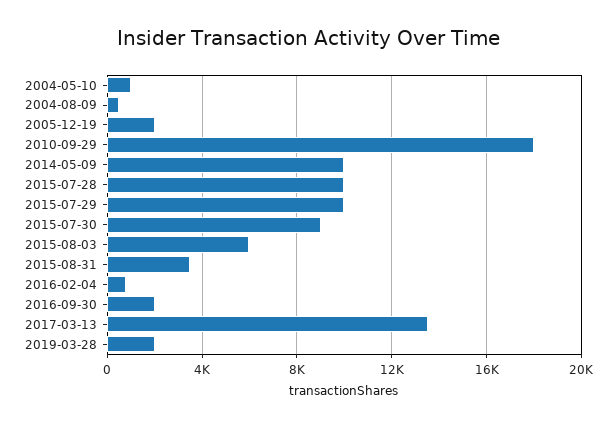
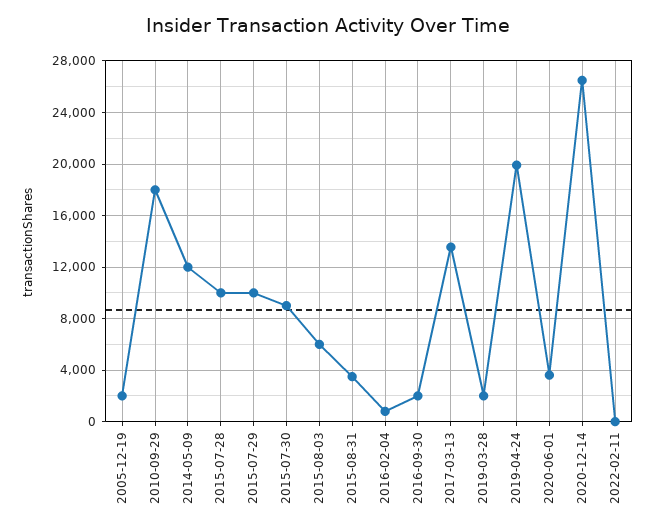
2004-05-10: 1000 -> none
2004-08-09: 500 -> none
2014-05-09: 10000 -> 12000
2019-04-24: none -> 20000
2020-06-01: none -> 3500
2020-12-14: none -> 26500
2022-02-11: none -> 0

